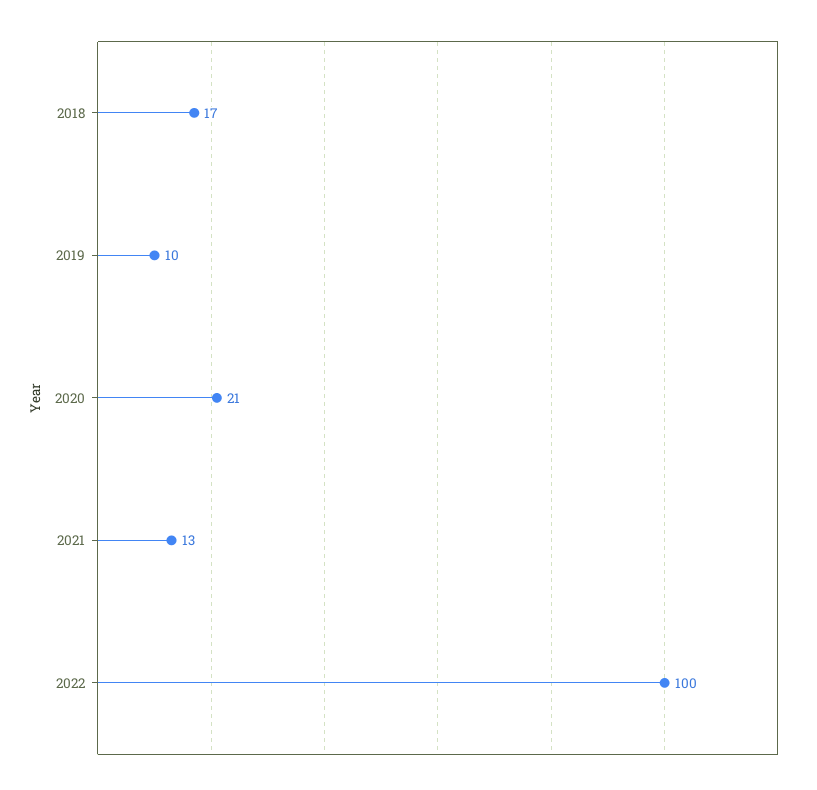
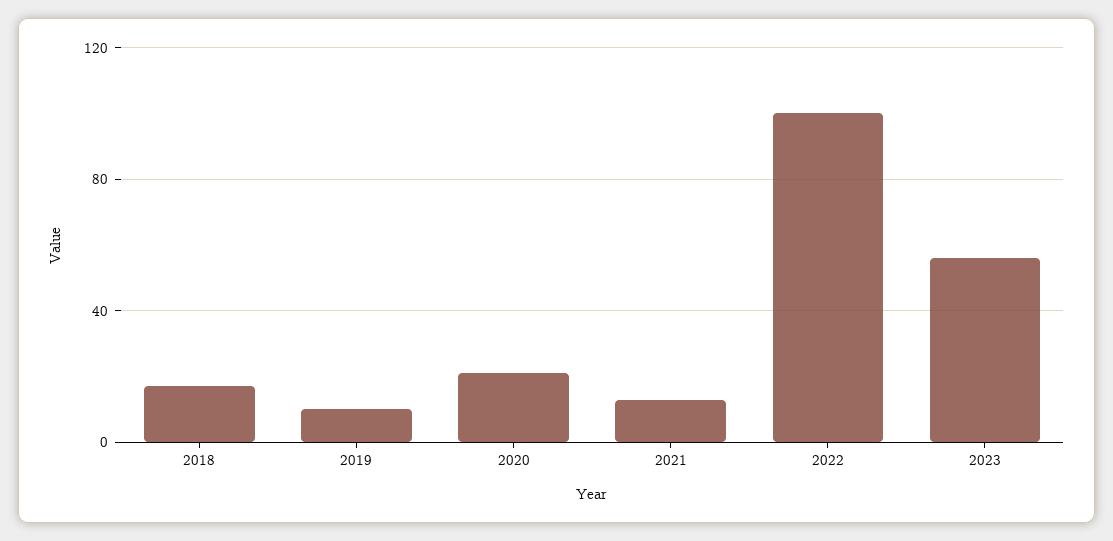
2023: none -> 55

